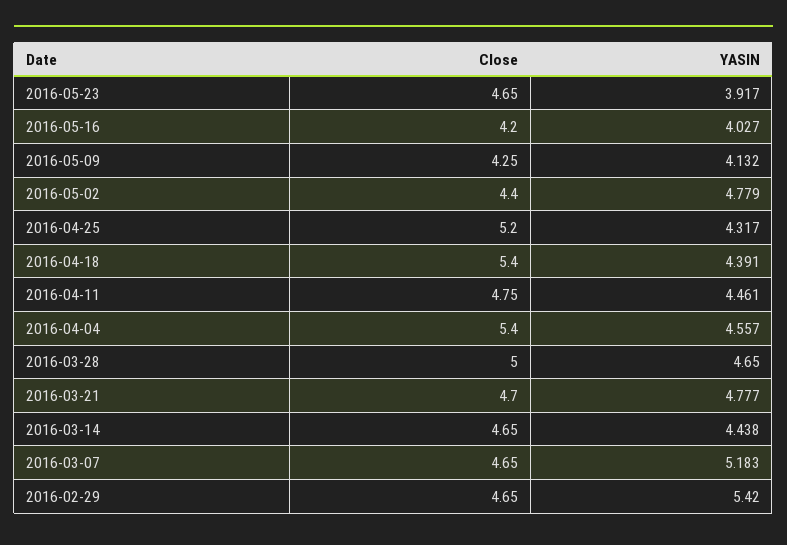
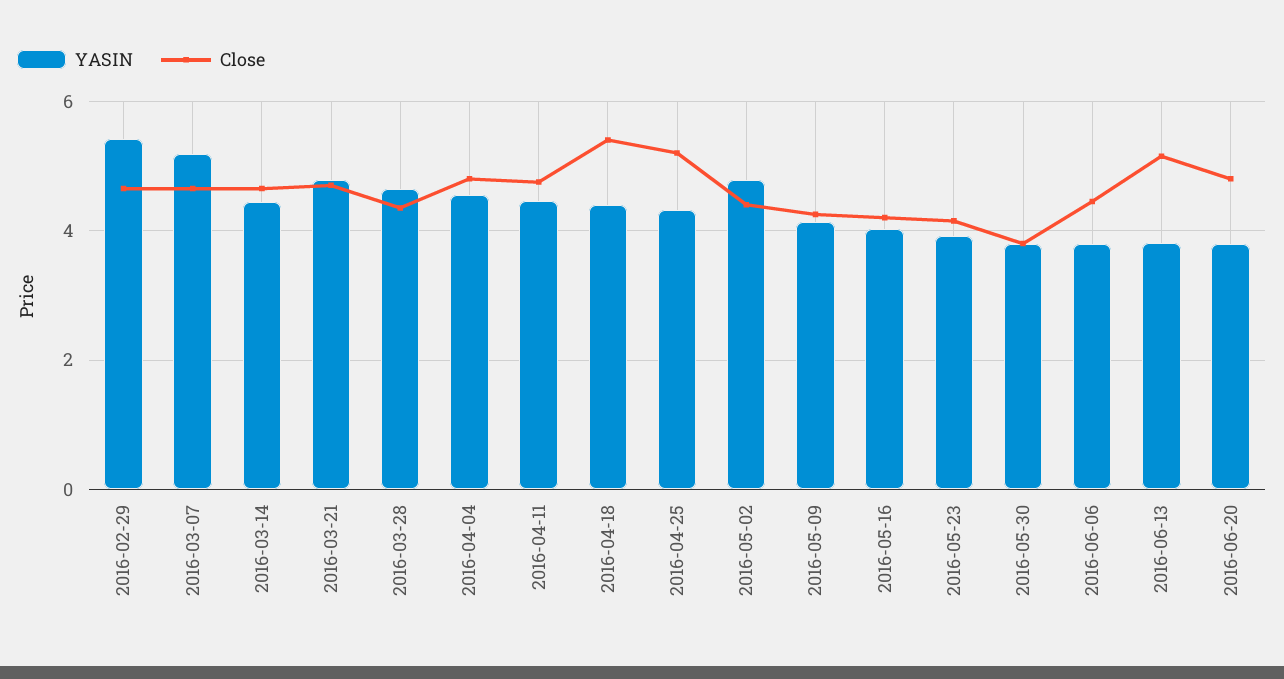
Close, 2016-05-23: 4.65 -> 4.2
Close, 2016-04-04: 5.4 -> 4.8
Close, 2016-03-28: 5 -> 4.4
YASIN, 2016-05-30: none -> 3.8
Close, 2016-05-30: none -> 3.8
YASIN, 2016-06-06: none -> 3.8
Close, 2016-06-06: none -> 4.4
YASIN, 2016-06-13: none -> 3.8
Close, 2016-06-13: none -> 5.2
YASIN, 2016-06-20: none -> 3.8
Close, 2016-06-20: none -> 4.8

